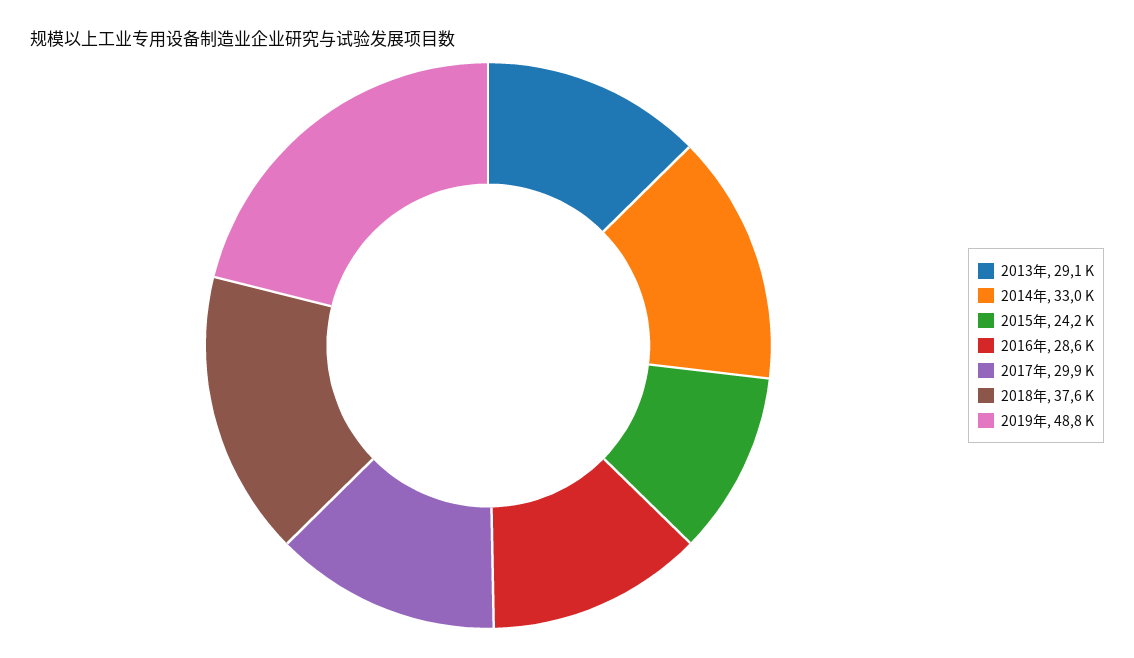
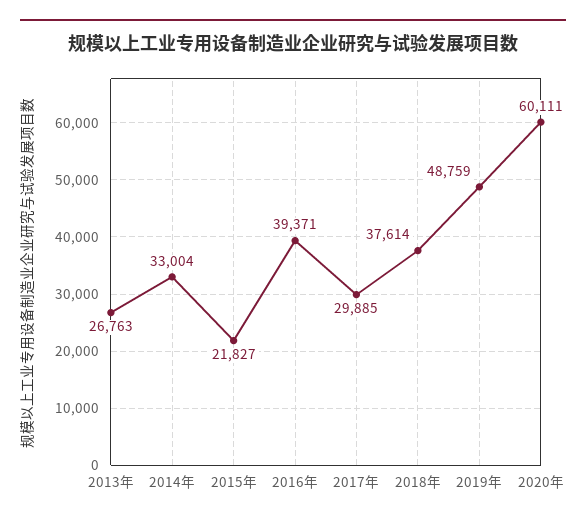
2013年: 29100 -> 26763
2015年: 24200 -> 21827
2016年: 28600 -> 39371
2020年: none -> 60111

